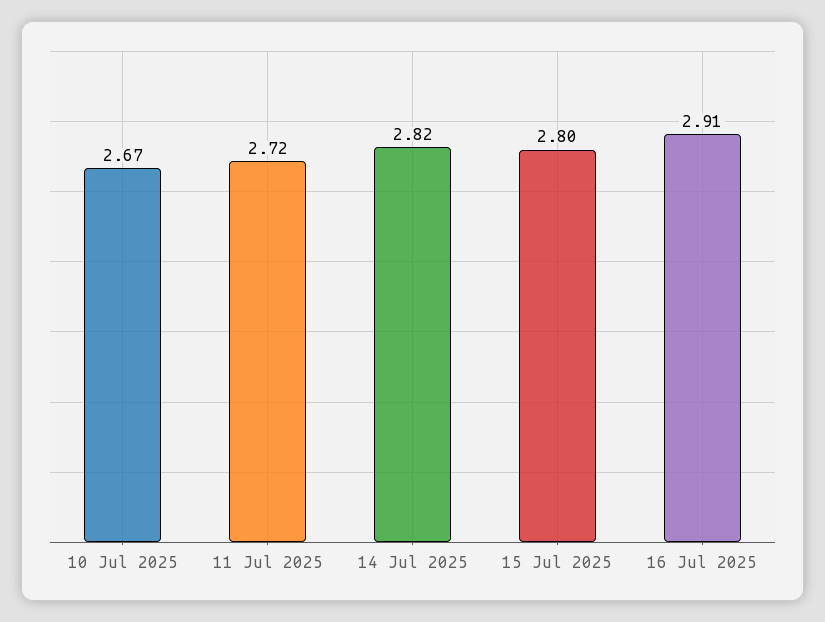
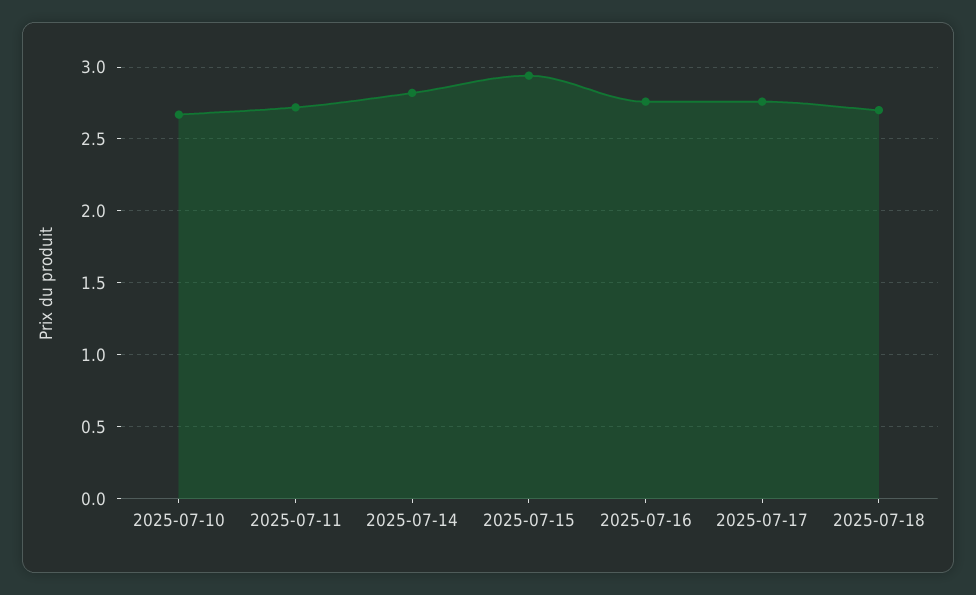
15 Jul 2025: 2.8 -> 2.95
16 Jul 2025: 2.91 -> 2.75
2025-07-17: none -> 2.75
2025-07-18: none -> 2.7

